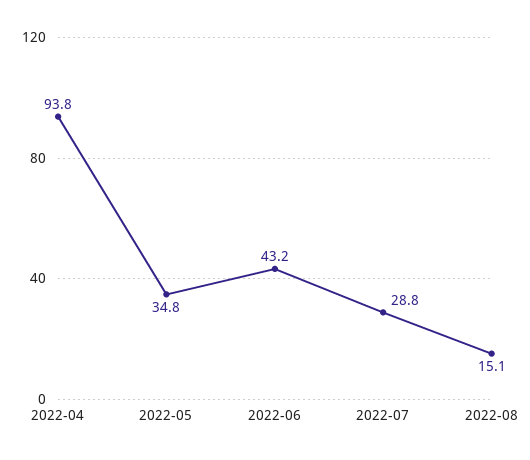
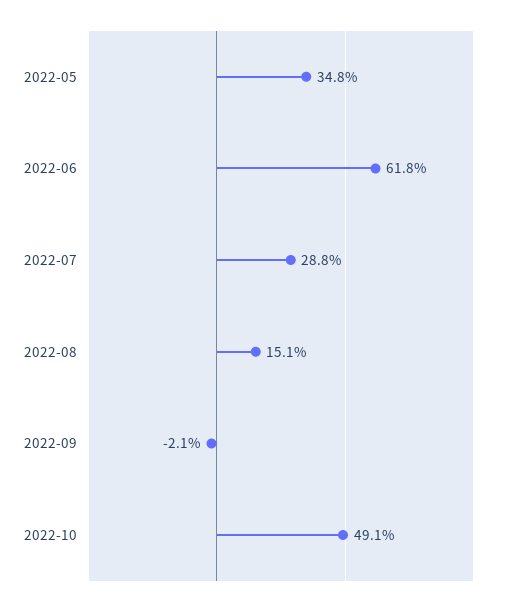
2022-04: 93.8 -> none
2022-06: 43.2 -> 61.8
2022-09: none -> -2.1
2022-10: none -> 49.1

